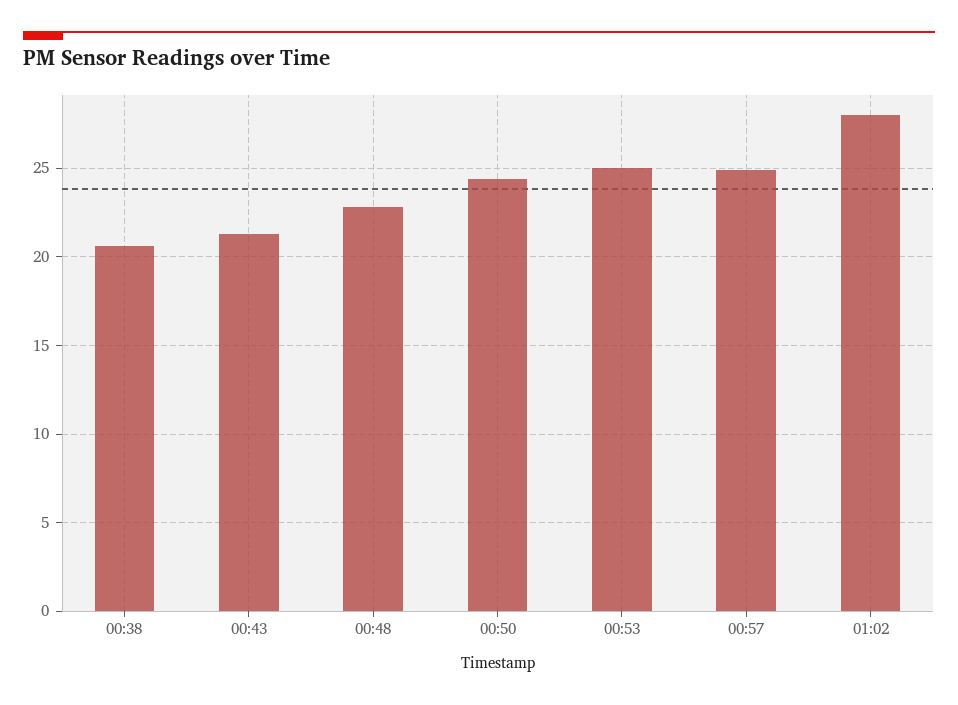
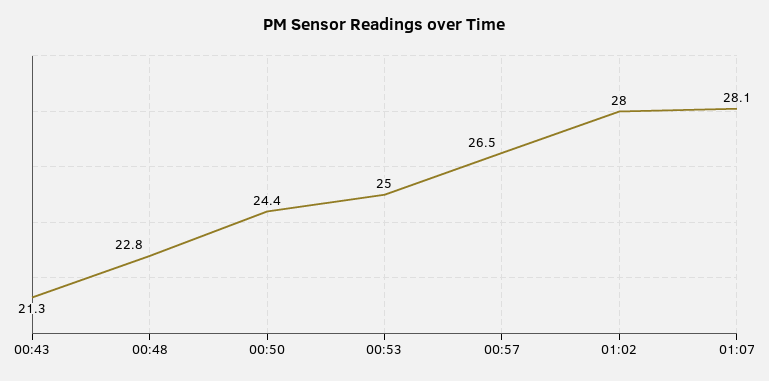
00:38: 20.5 -> none
00:57: 25 -> 26.5
01:07: none -> 28.1

